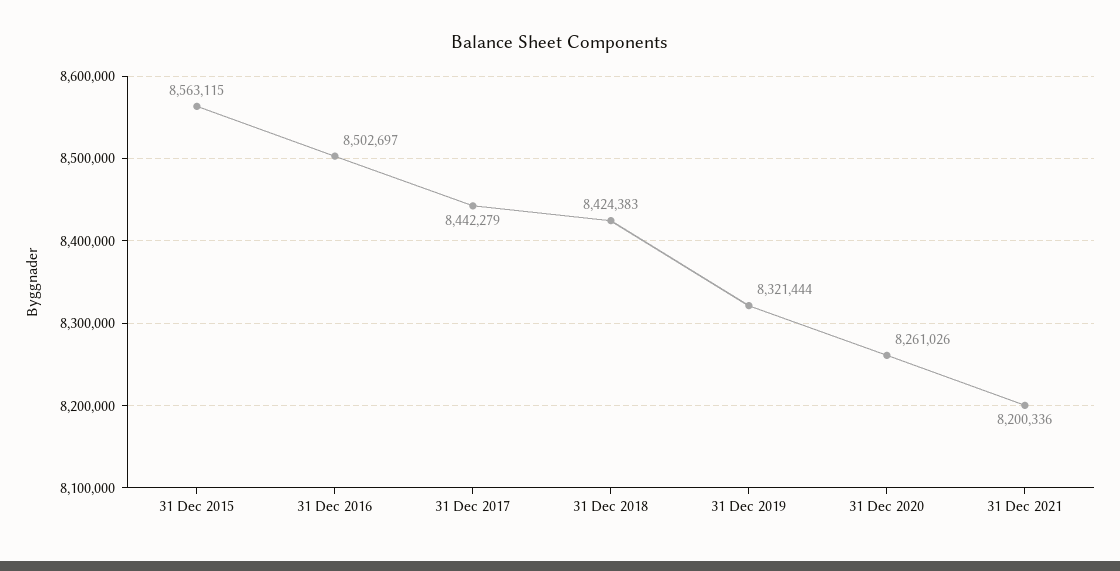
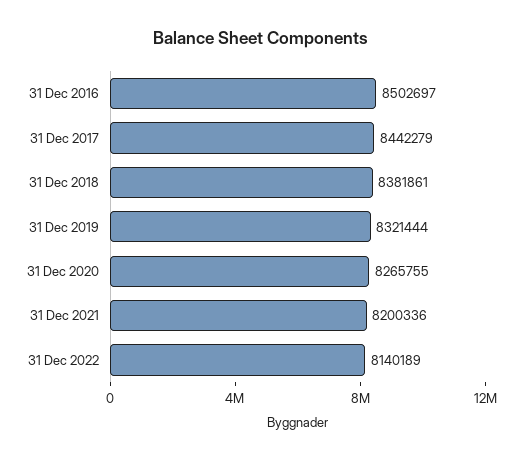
31 Dec 2015: 8563115 -> none
31 Dec 2018: 8424383 -> 8381861
31 Dec 2020: 8261026 -> 8265755
31 Dec 2022: none -> 8140189

